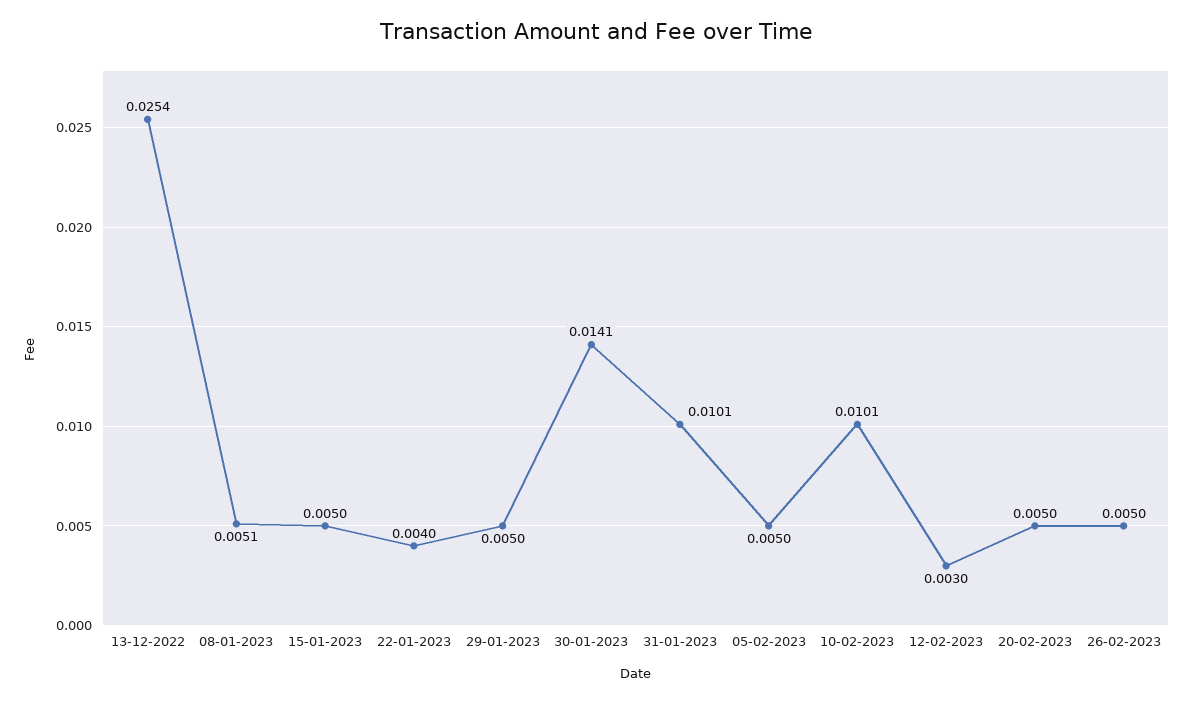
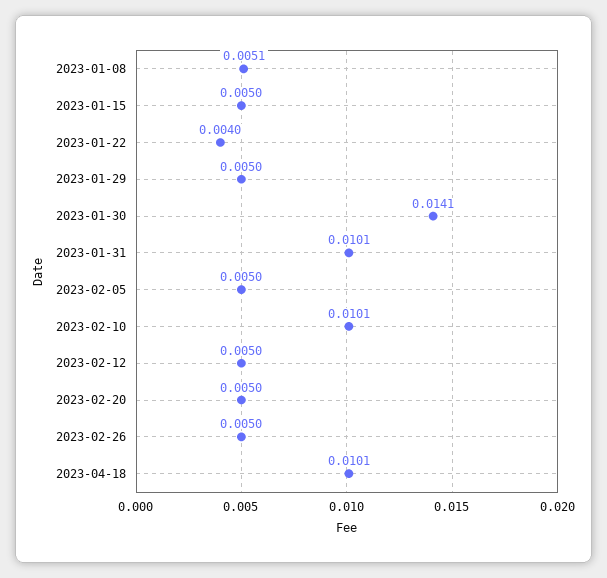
13-12-2022: 0.0254 -> none
12-02-2023: 0.003 -> 0.005
2023-04-18: none -> 0.0101

